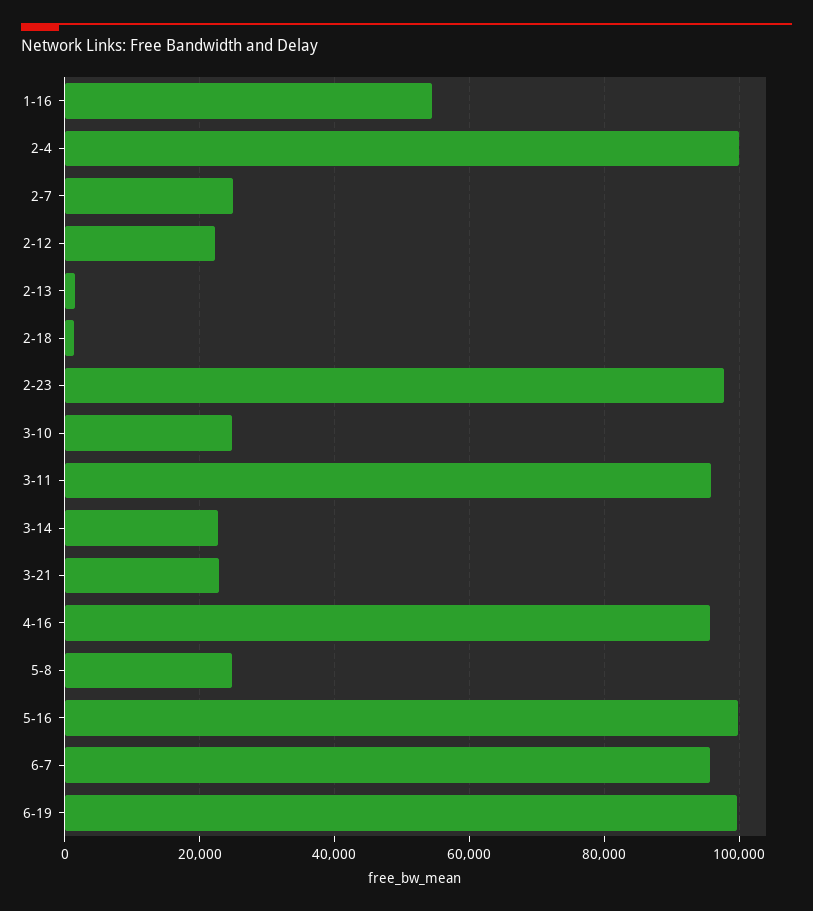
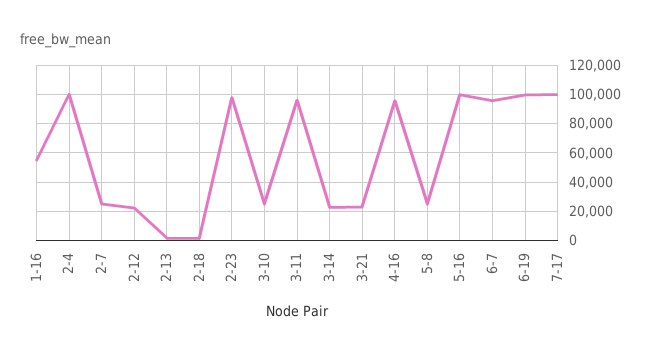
7-17: none -> 100000

